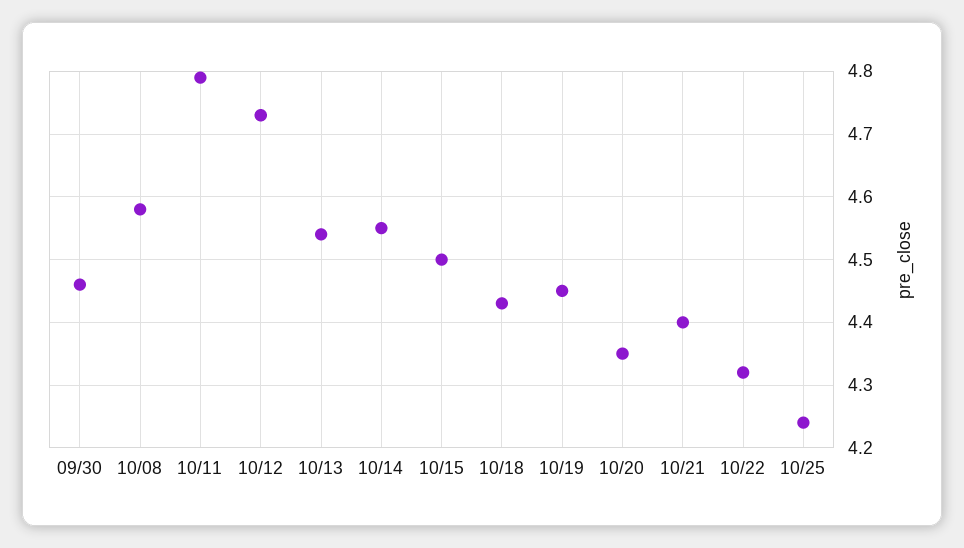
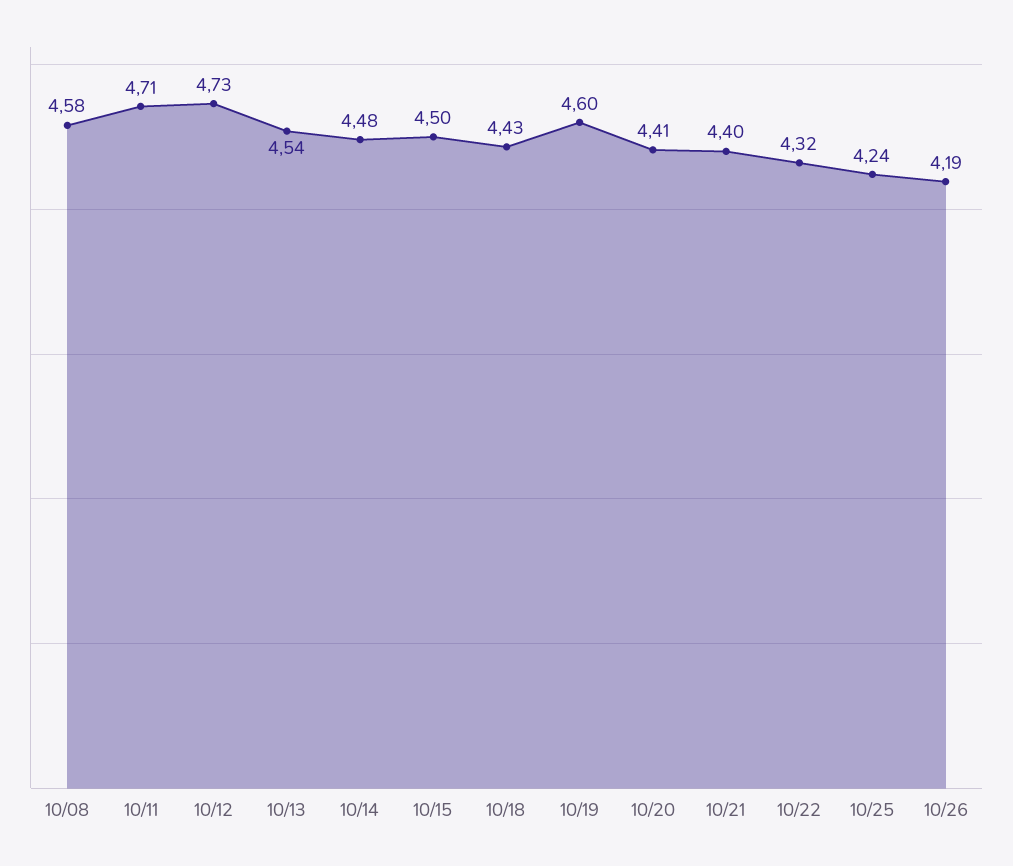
09/30: 4.46 -> none
10/11: 4.79 -> 4.71
10/14: 4.55 -> 4.48
10/19: 4.45 -> 4.6
10/20: 4.35 -> 4.41
10/26: none -> 4.19

